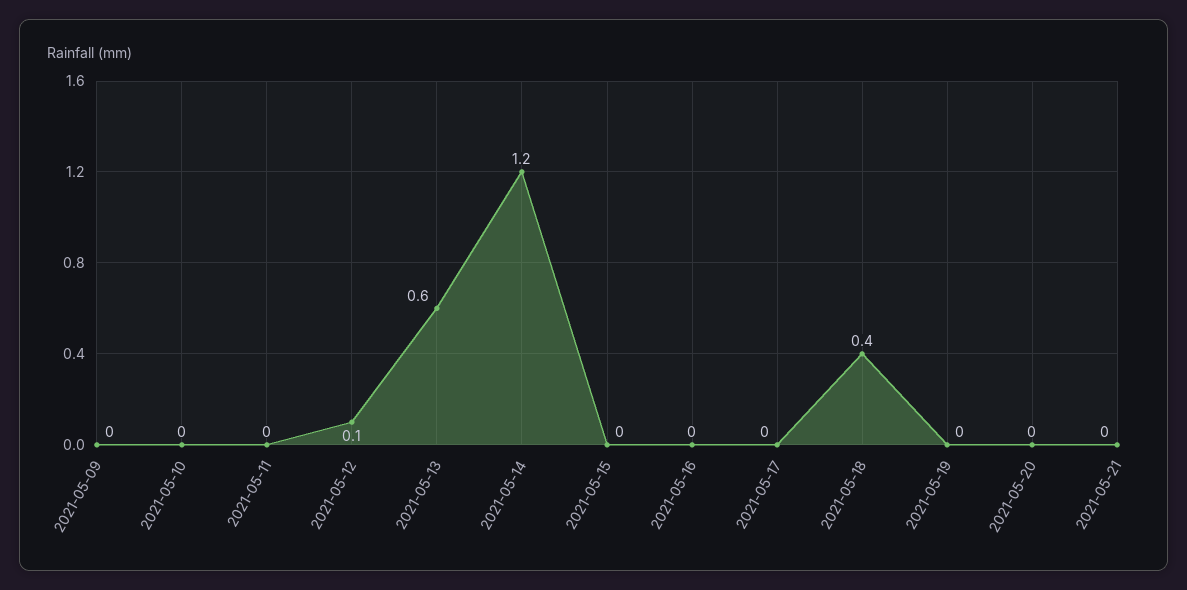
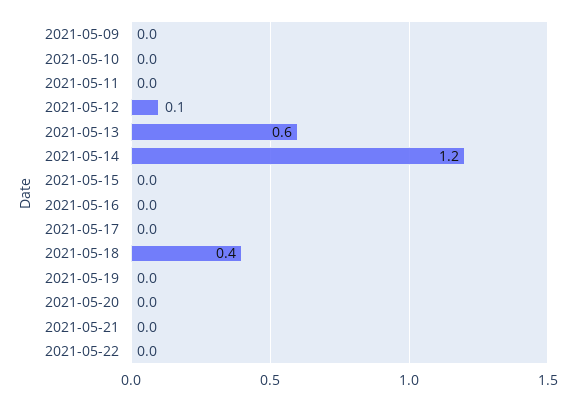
2021-05-22: none -> 0

